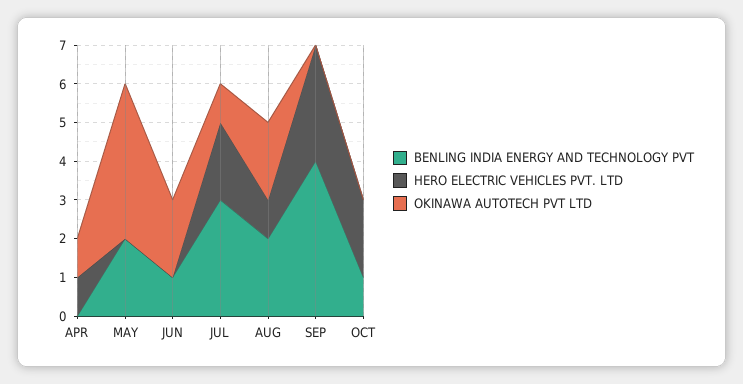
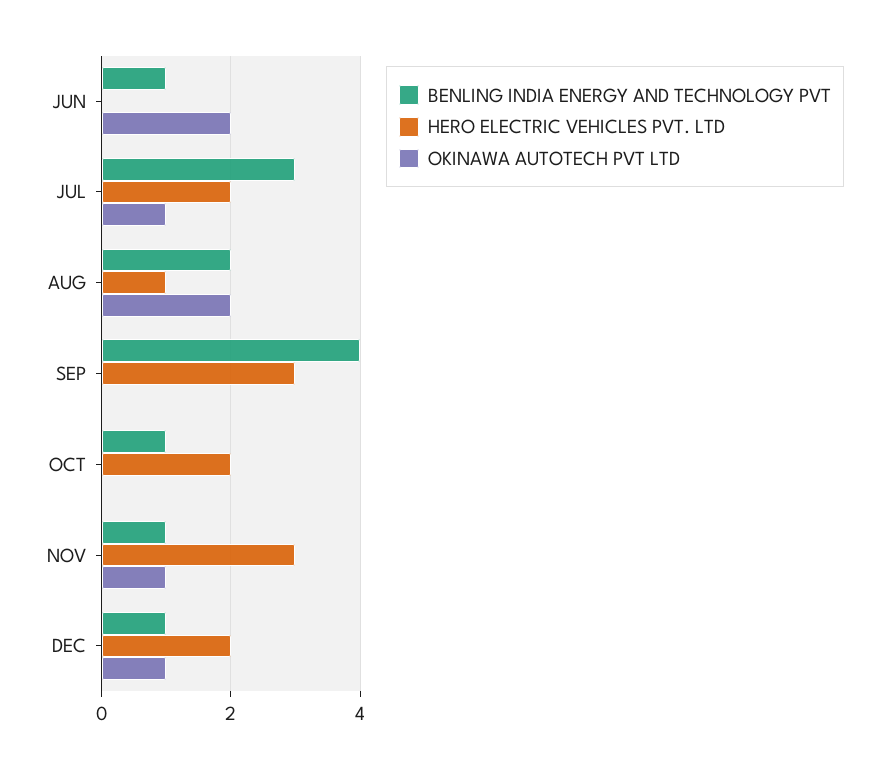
BENLING INDIA ENERGY AND TECHNOLOGY PVT, APR: 0 -> none
HERO ELECTRIC VEHICLES PVT. LTD, APR: 1 -> none
OKINAWA AUTOTECH PVT LTD, APR: 1 -> none
BENLING INDIA ENERGY AND TECHNOLOGY PVT, MAY: 2 -> none
HERO ELECTRIC VEHICLES PVT. LTD, MAY: 0 -> none
OKINAWA AUTOTECH PVT LTD, MAY: 4 -> none
BENLING INDIA ENERGY AND TECHNOLOGY PVT, NOV: none -> 1
HERO ELECTRIC VEHICLES PVT. LTD, NOV: none -> 3
OKINAWA AUTOTECH PVT LTD, NOV: none -> 1
BENLING INDIA ENERGY AND TECHNOLOGY PVT, DEC: none -> 1
HERO ELECTRIC VEHICLES PVT. LTD, DEC: none -> 2
OKINAWA AUTOTECH PVT LTD, DEC: none -> 1

